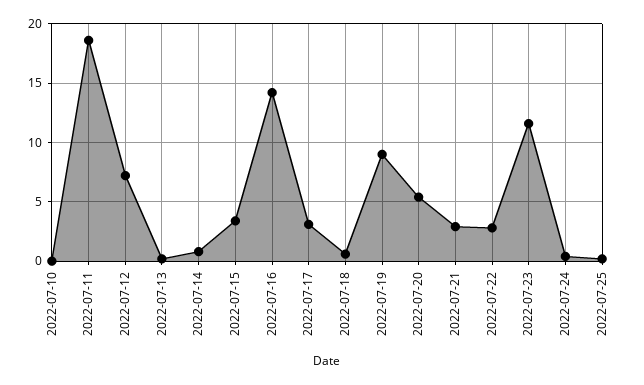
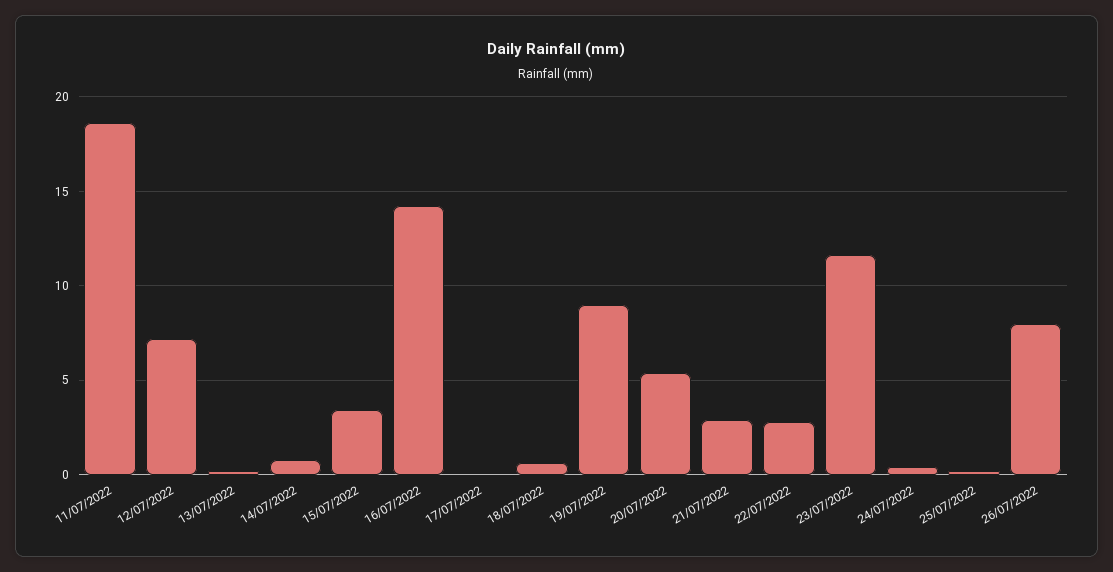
2022-07-10: 0 -> none
2022-07-17: 3 -> 0
26/07/2022: none -> 8

